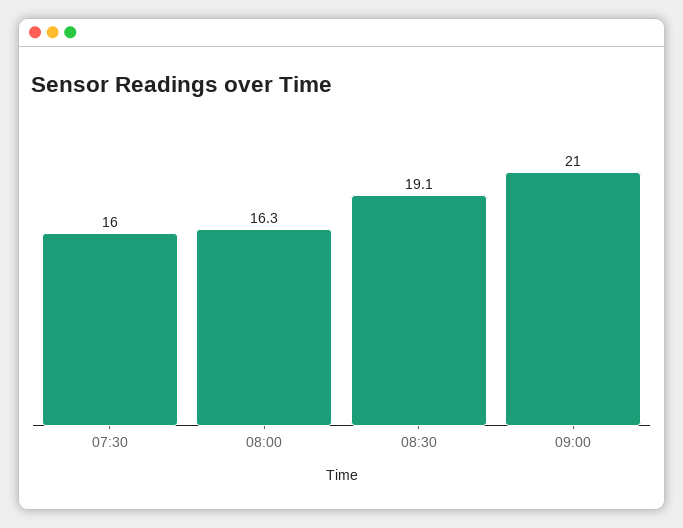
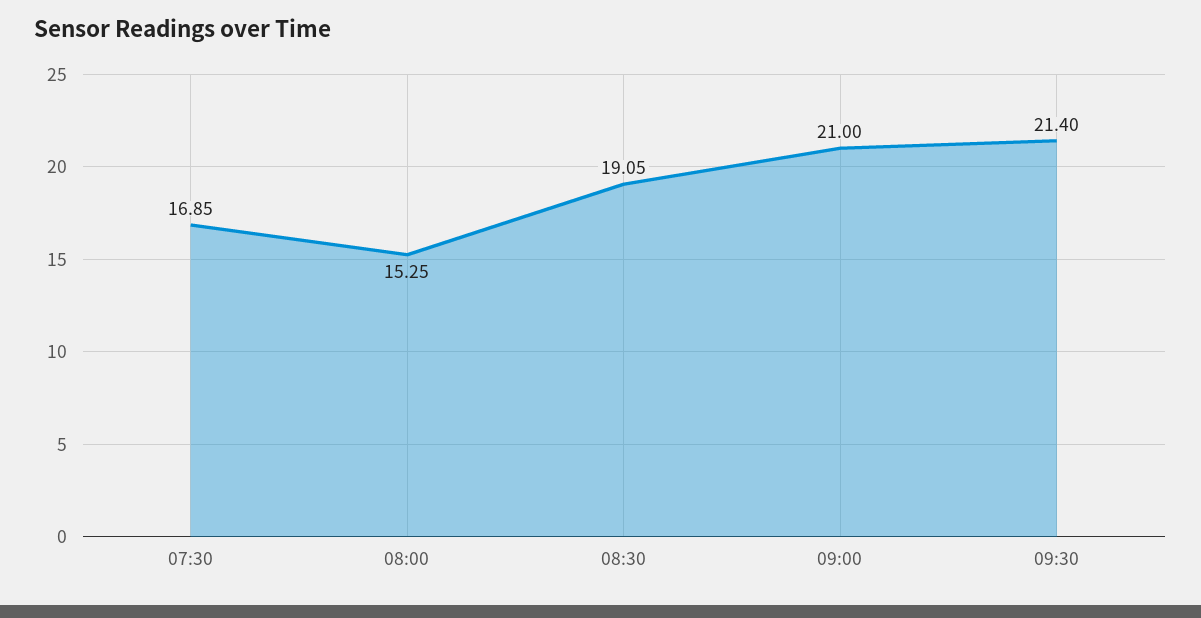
07:30: 16 -> 16.85
08:00: 16.3 -> 15.25
09:30: none -> 21.4

